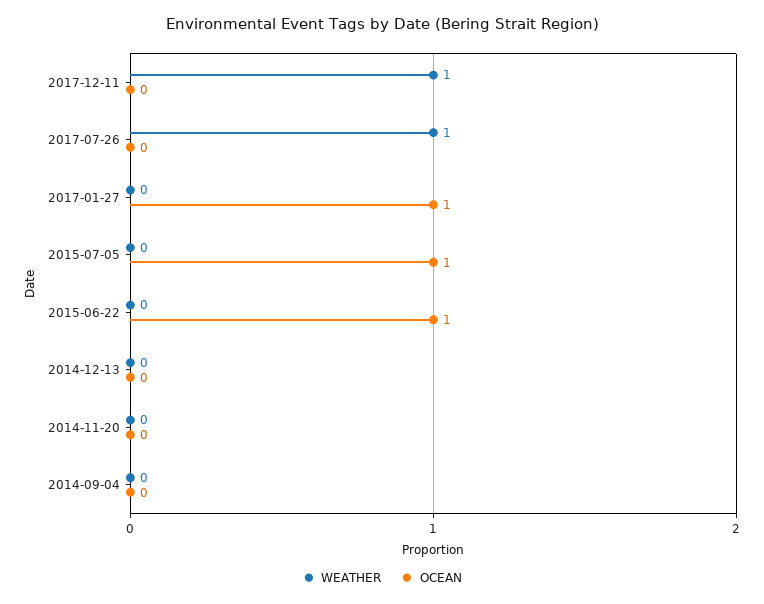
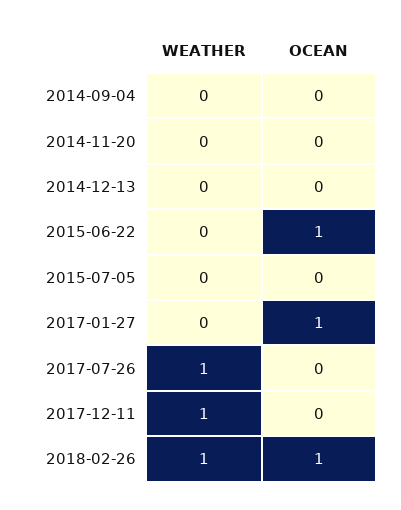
OCEAN, 2015-07-05: 1 -> 0
WEATHER, 2018-02-26: none -> 1
OCEAN, 2018-02-26: none -> 1

